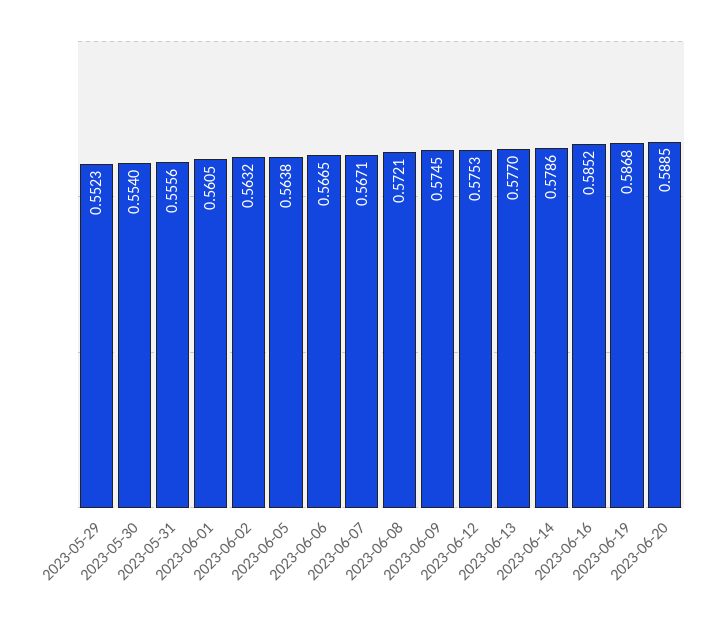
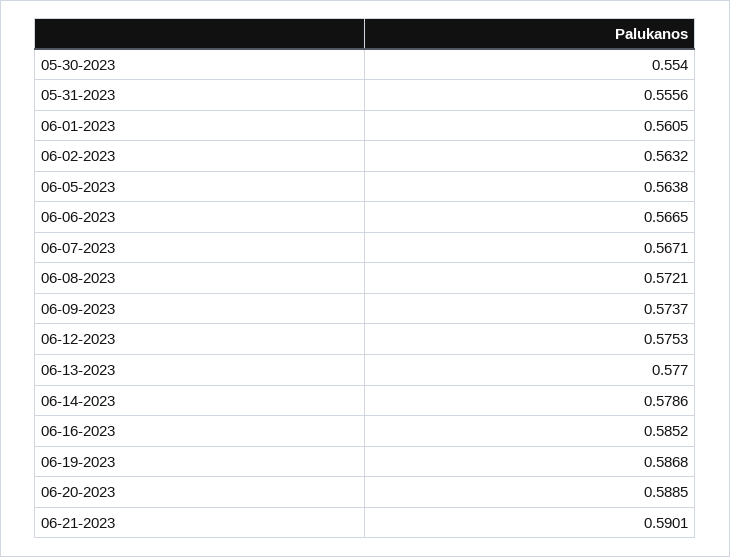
2023-05-29: 0.5523 -> none
2023-06-09: 0.5745 -> 0.5737
06-21-2023: none -> 0.5901

